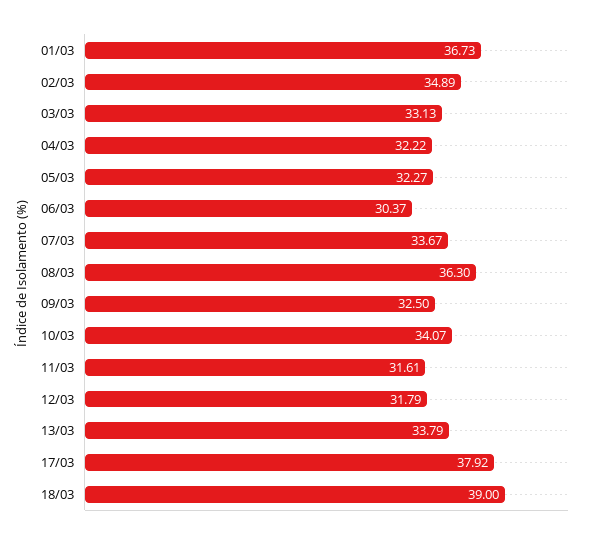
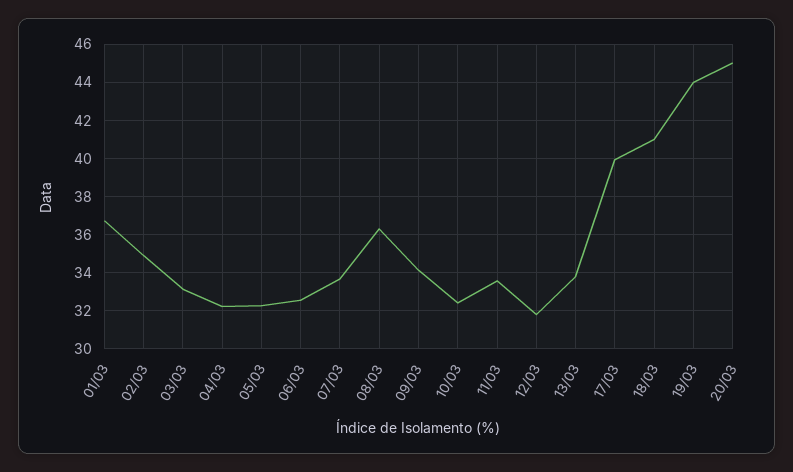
06/03: 30.37 -> 32.5
09/03: 32.5 -> 34
10/03: 34.07 -> 32.5
11/03: 31.61 -> 33.5
17/03: 37.92 -> 40
18/03: 39 -> 41
19/03: none -> 44
20/03: none -> 45

